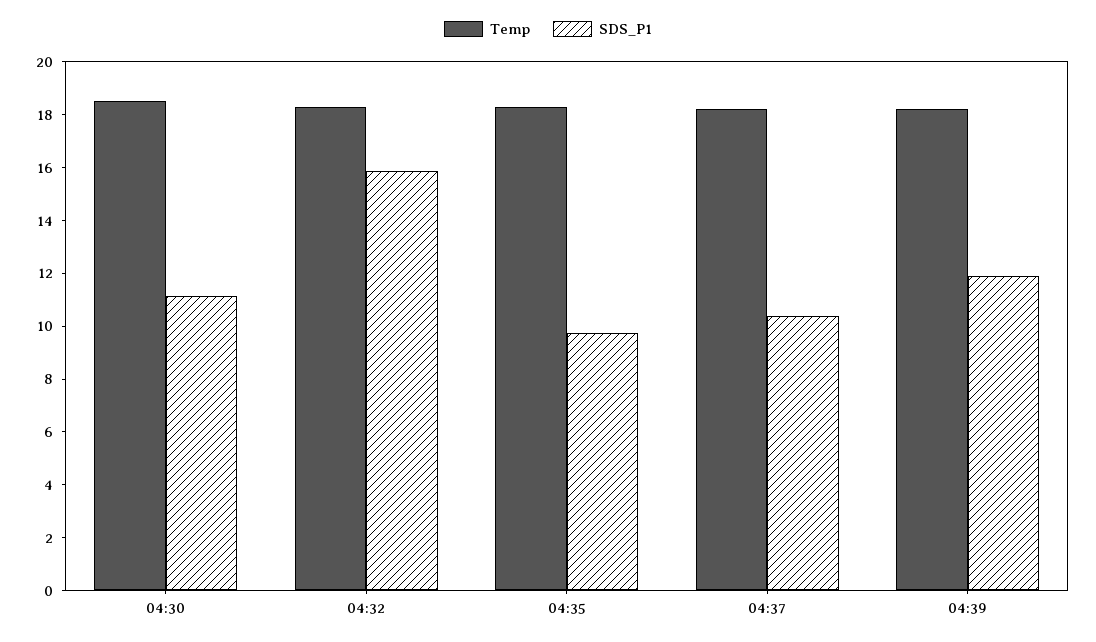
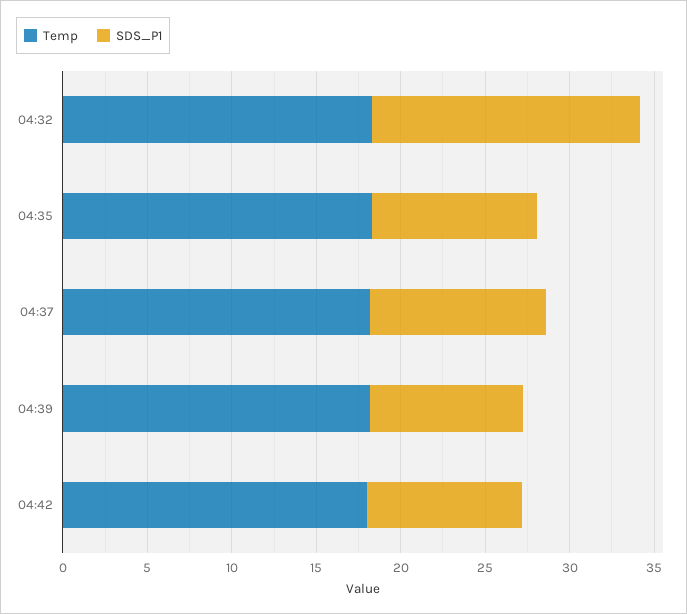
Temp, 04:30: 18.5 -> none
SDS_P1, 04:30: 11 -> none
SDS_P1, 04:39: 12 -> 9
Temp, 04:42: none -> 18
SDS_P1, 04:42: none -> 9

